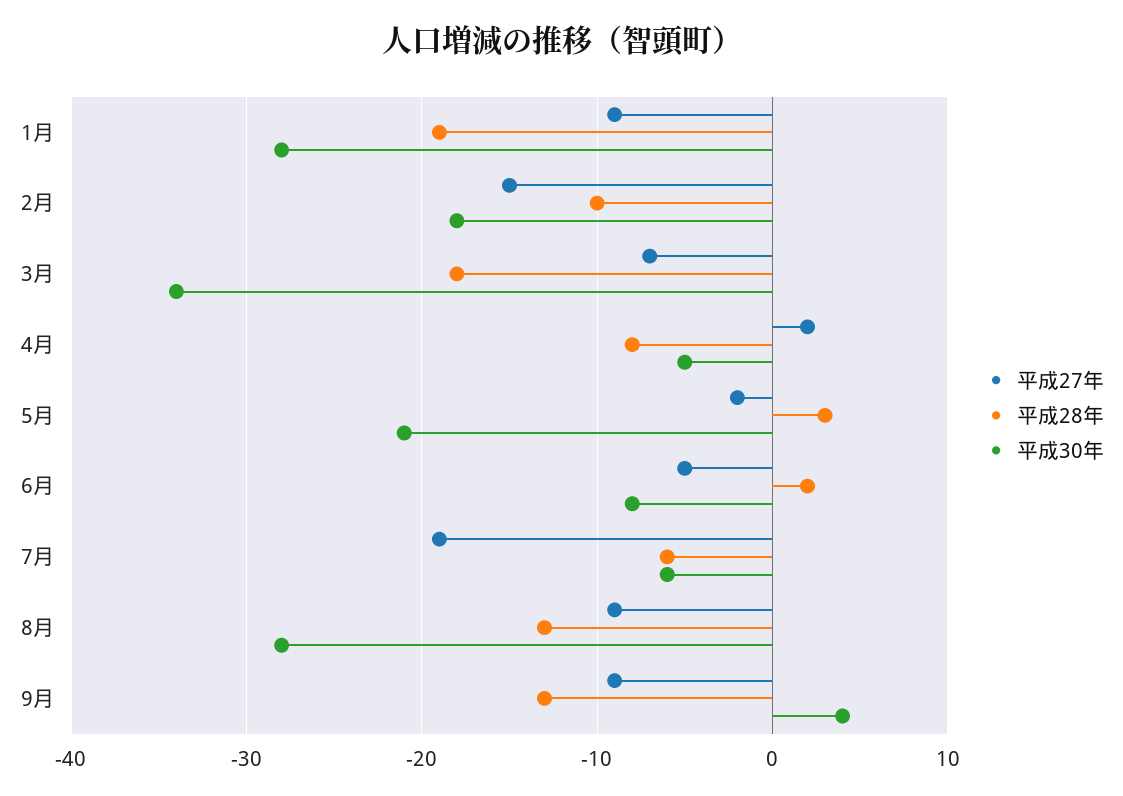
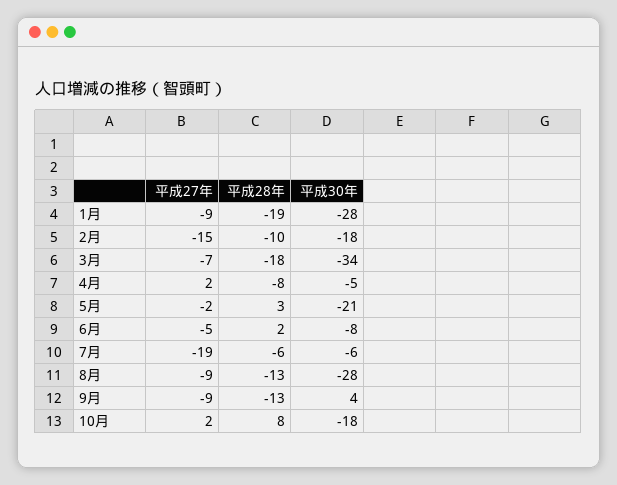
平成27年, 10月: none -> 2
平成28年, 10月: none -> 8
平成30年, 10月: none -> -18

